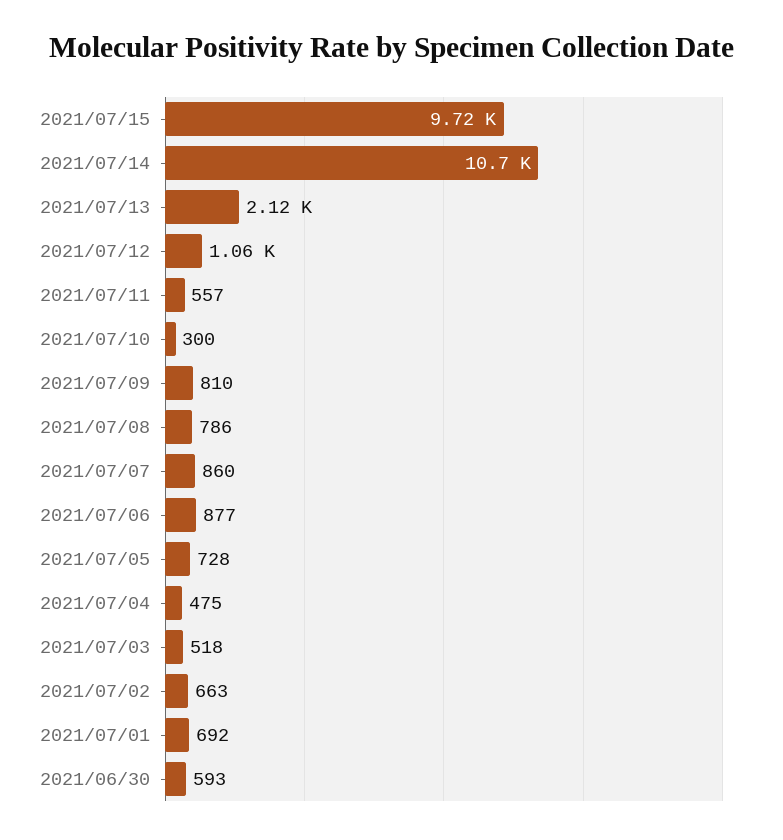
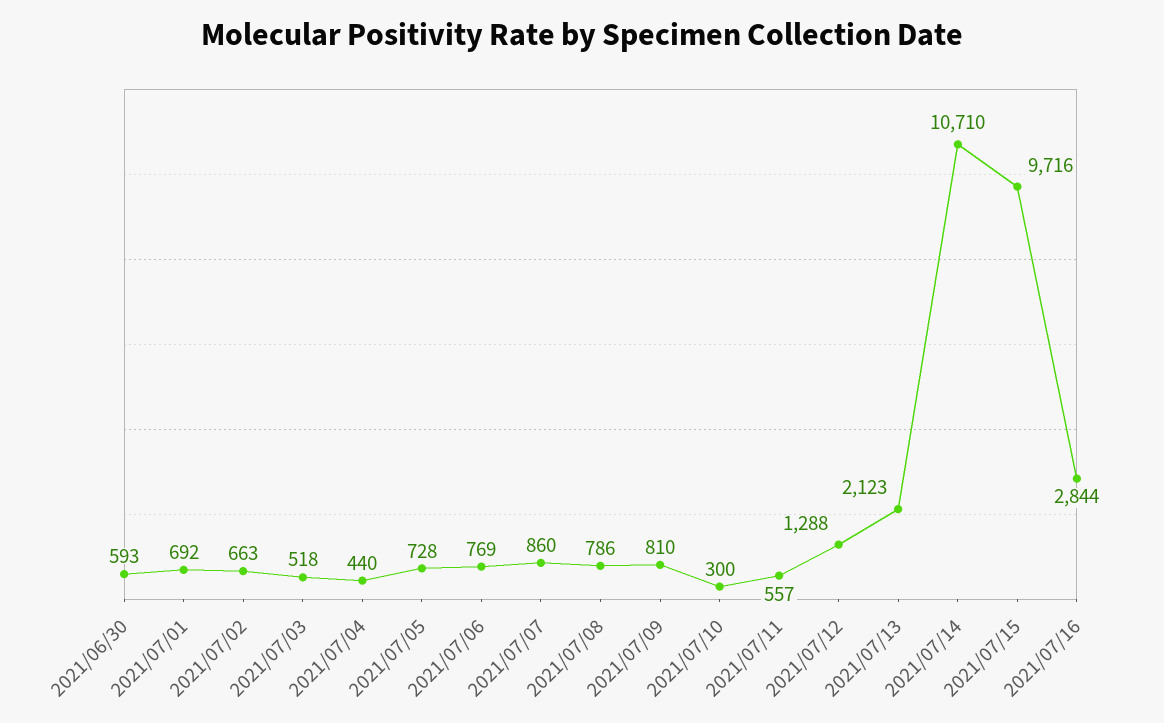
2021/07/12: 1060 -> 1288
2021/07/06: 877 -> 769
2021/07/04: 475 -> 440
2021/07/16: none -> 2844

